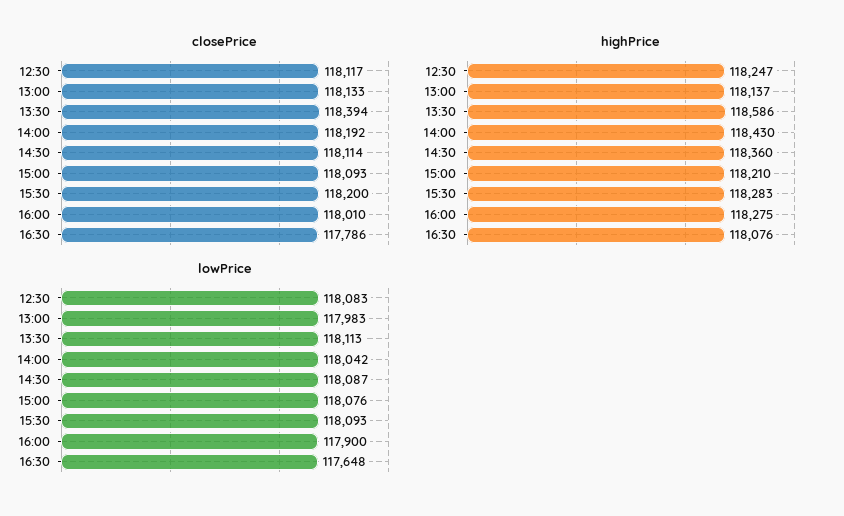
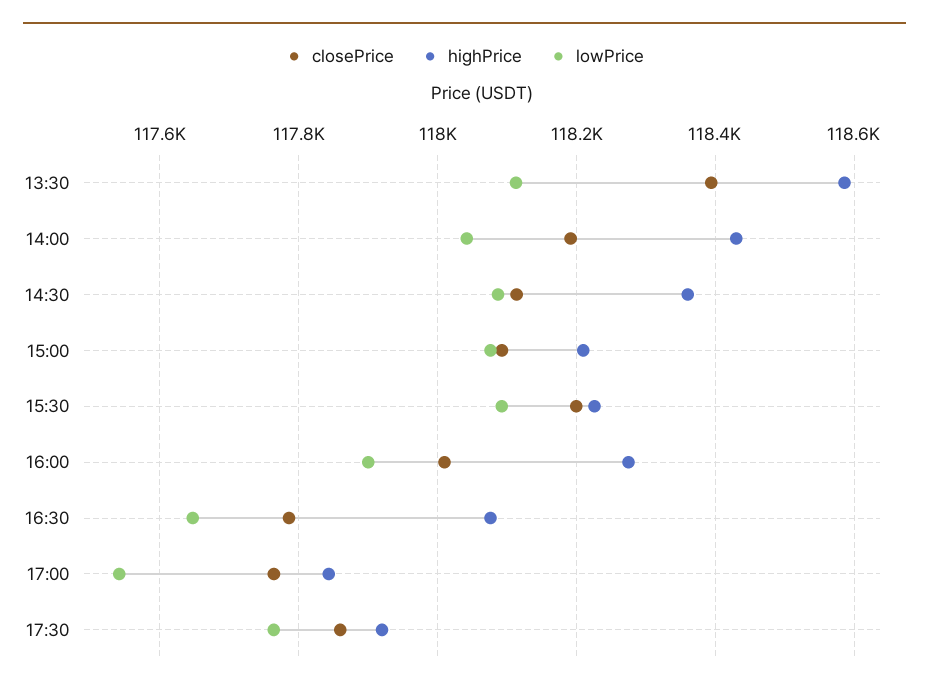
closePrice, 12:30: 118117 -> none
closePrice, 13:00: 118133 -> none
highPrice, 12:30: 118247 -> none
highPrice, 13:00: 118137 -> none
highPrice, 15:30: 118283 -> 118220
lowPrice, 12:30: 118083 -> none
lowPrice, 13:00: 117983 -> none
closePrice, 17:00: none -> 117760
highPrice, 17:00: none -> 117840
lowPrice, 17:00: none -> 117540
closePrice, 17:30: none -> 117860
highPrice, 17:30: none -> 117920
lowPrice, 17:30: none -> 117760

